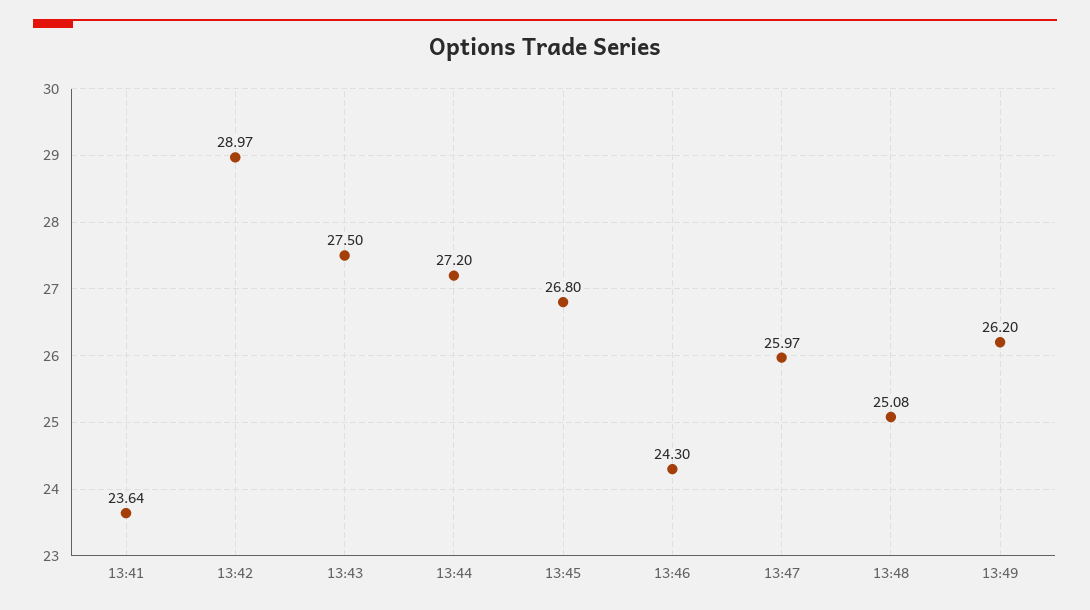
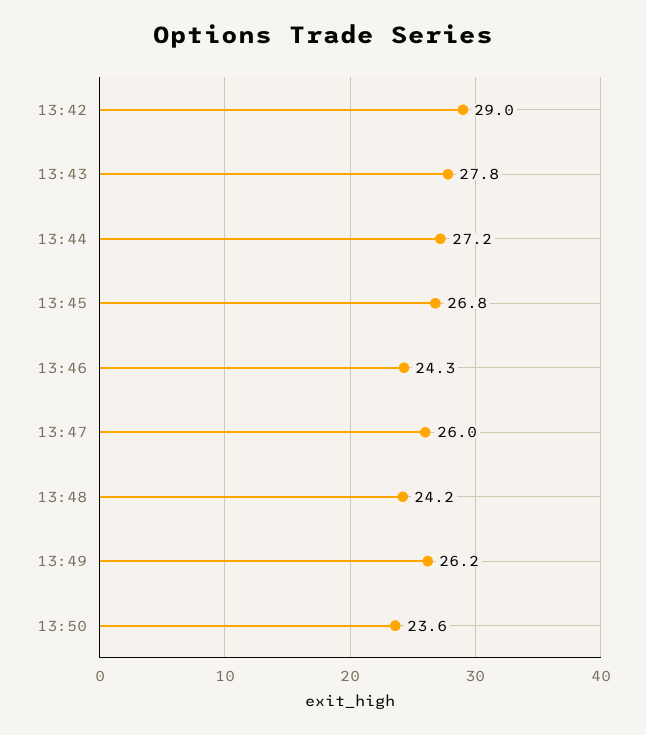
13:41: 23.64 -> none
13:43: 27.5 -> 27.8
13:48: 25.08 -> 24.2
13:50: none -> 23.6

